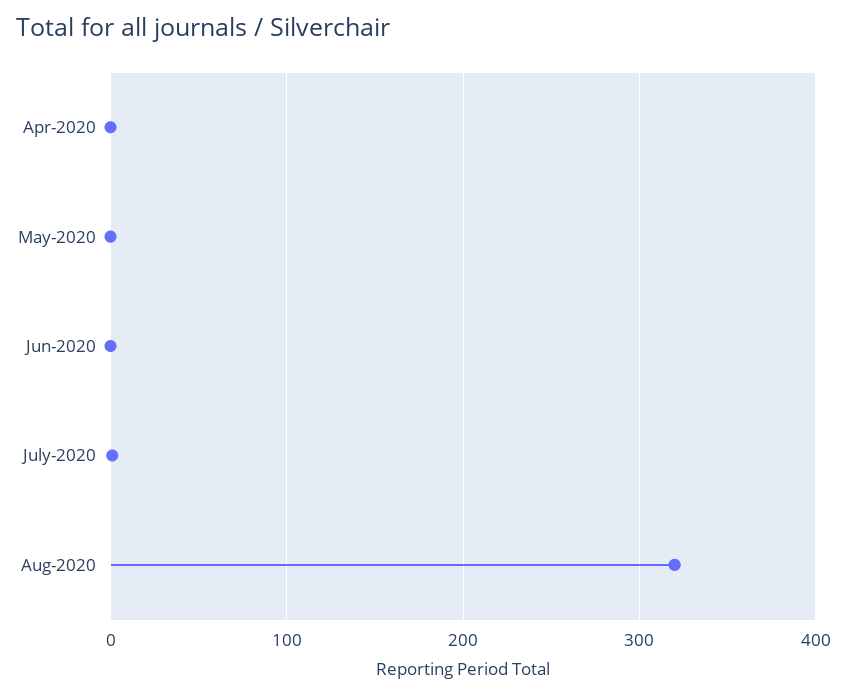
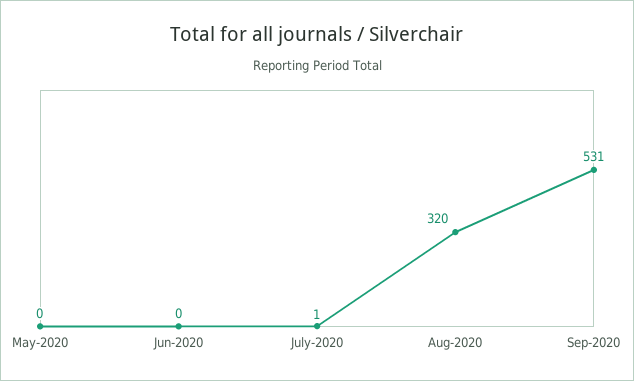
Apr-2020: 0 -> none
Sep-2020: none -> 531

